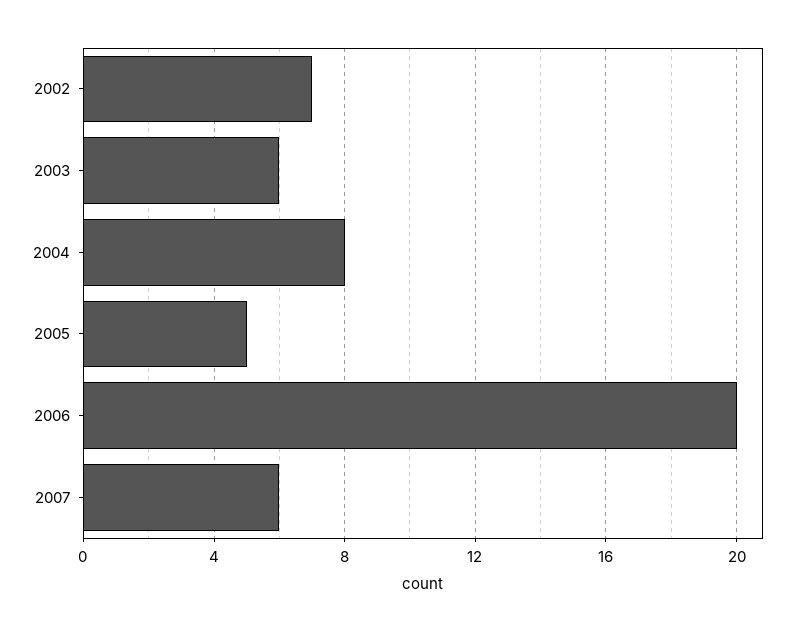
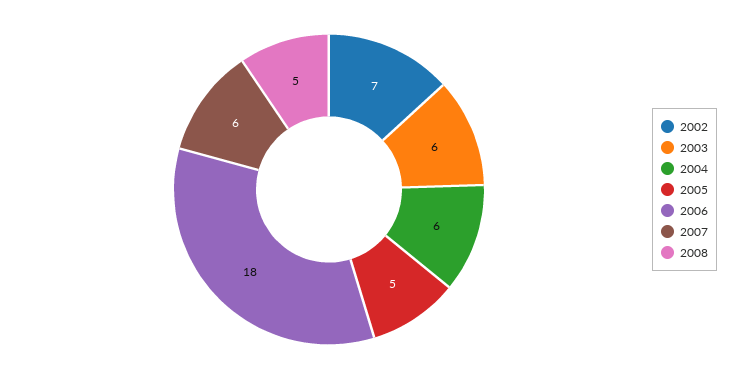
2004: 8 -> 6
2006: 20 -> 18
2008: none -> 5

